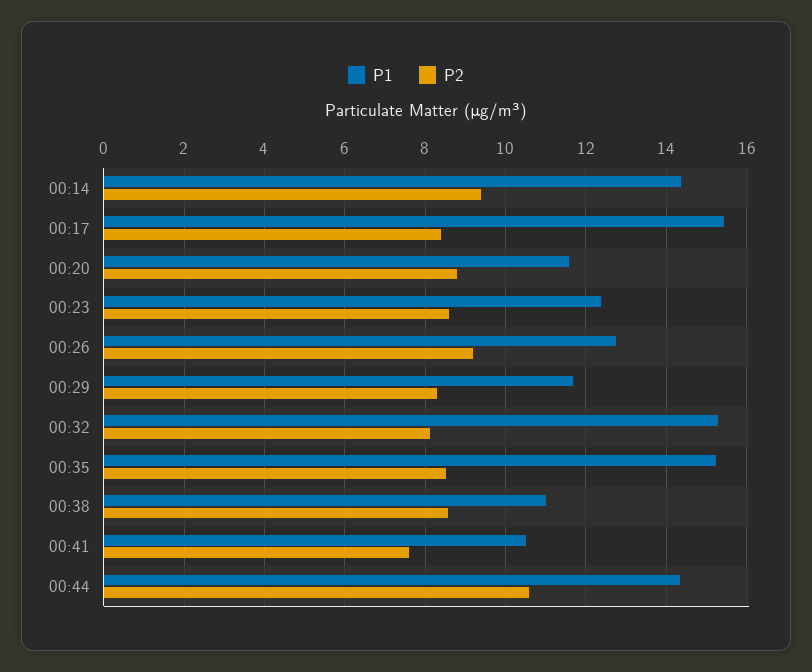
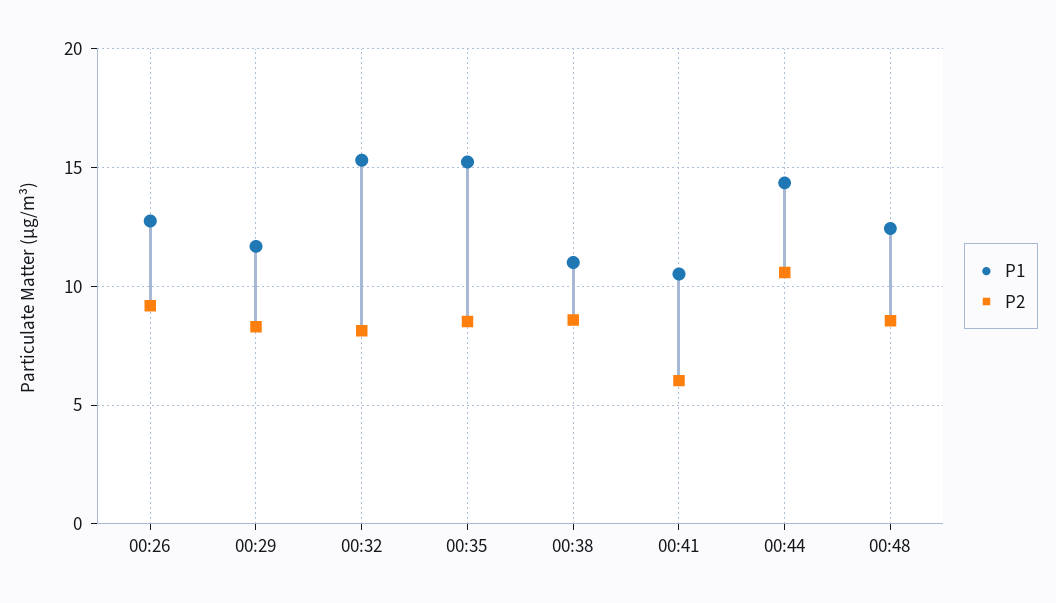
P1, 00:14: 14.4 -> none
P2, 00:14: 9.4 -> none
P1, 00:17: 15.4 -> none
P2, 00:17: 8.4 -> none
P1, 00:20: 11.6 -> none
P2, 00:20: 8.8 -> none
P1, 00:23: 12.4 -> none
P2, 00:23: 8.6 -> none
P2, 00:41: 7.6 -> 6
P1, 00:48: none -> 12.5
P2, 00:48: none -> 8.5

